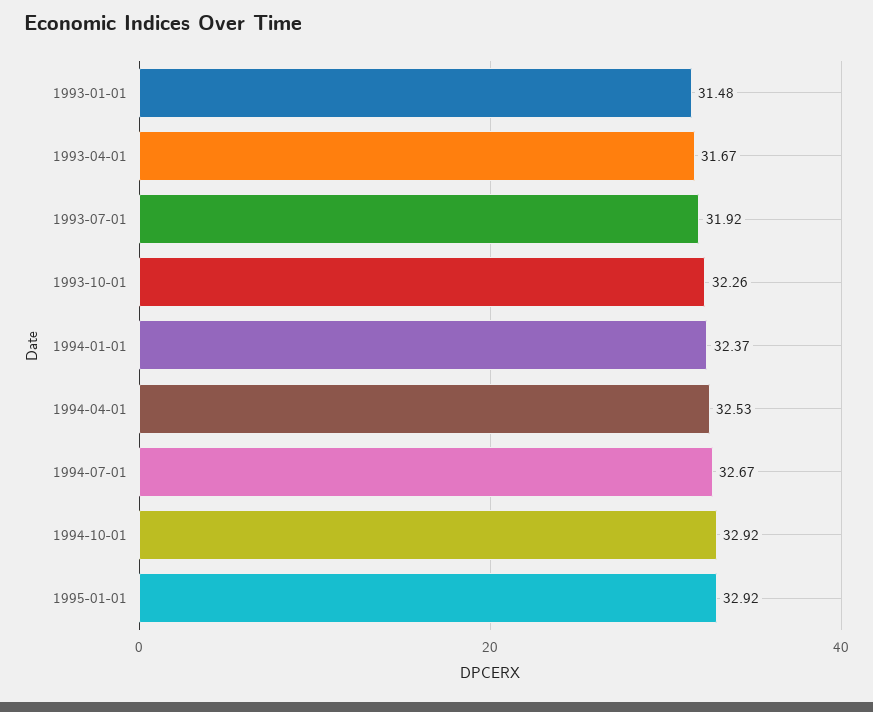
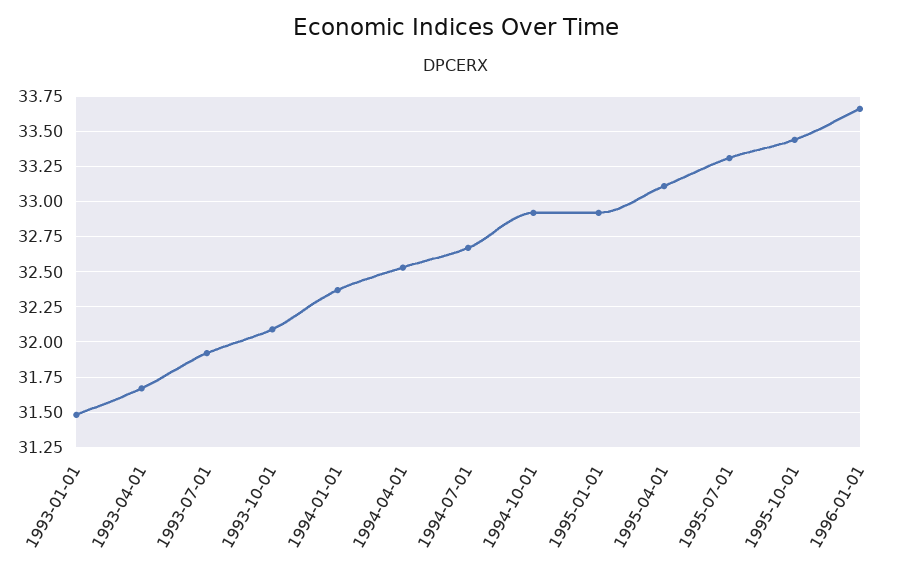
1993-10-01: 32.26 -> 32.1
1995-04-01: none -> 33.1
1995-07-01: none -> 33.3
1995-10-01: none -> 33.45
1996-01-01: none -> 33.65

